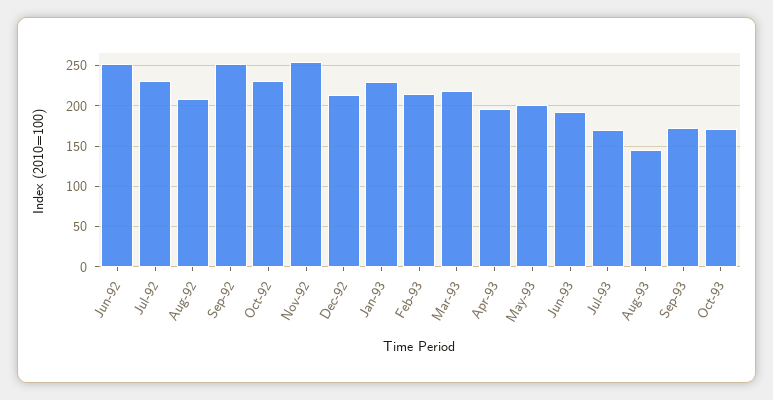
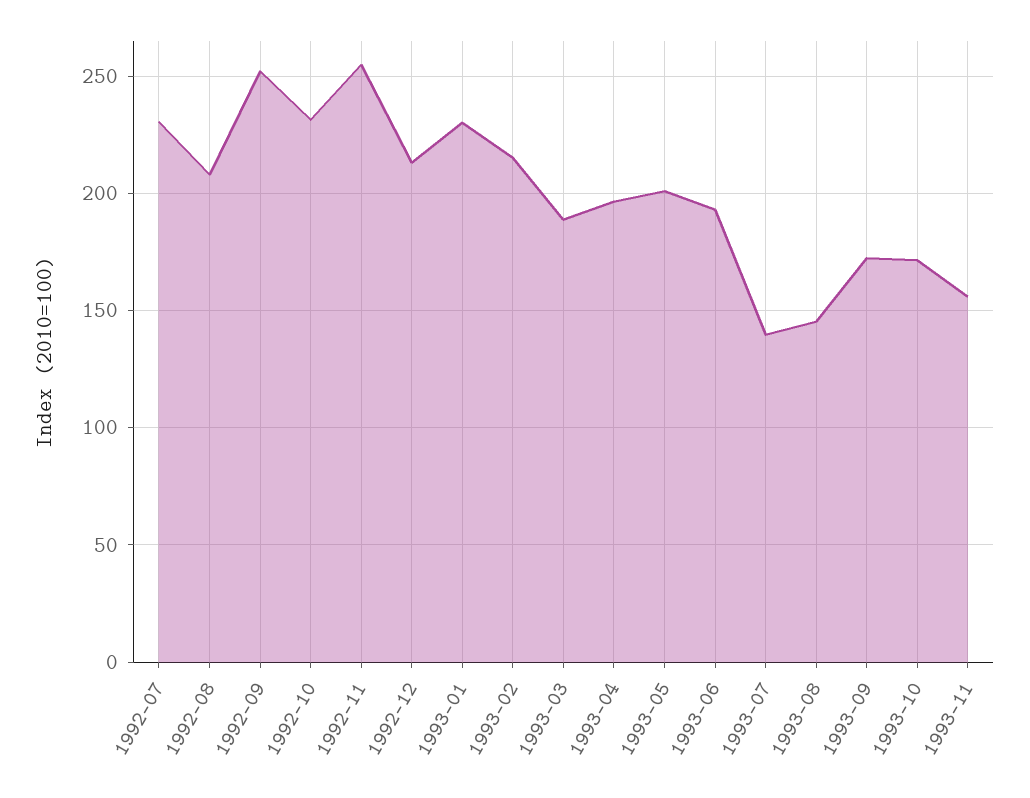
Jun-92: 250 -> none
Mar-93: 220 -> 190
Jul-93: 170 -> 140
1993-11: none -> 155

